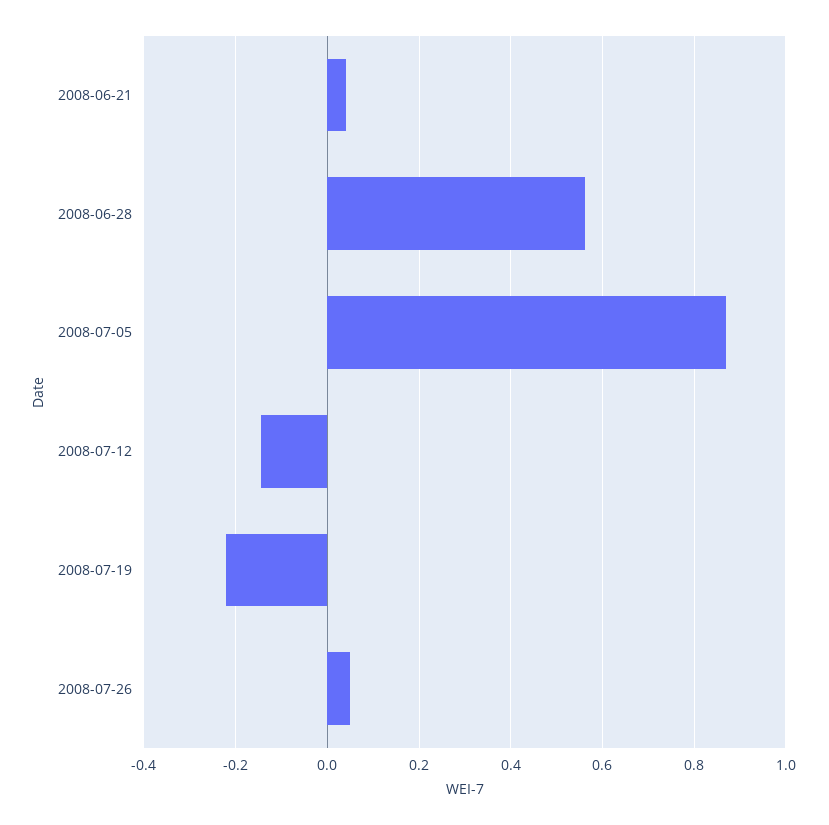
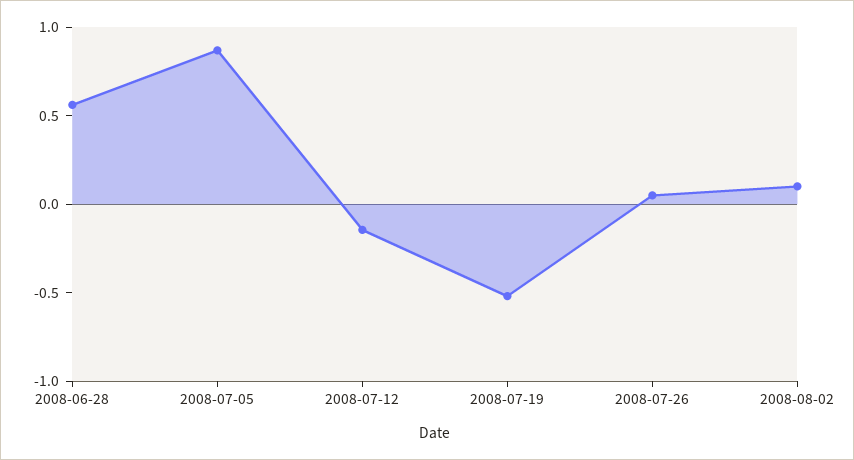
2008-06-21: 0.04 -> none
2008-07-19: -0.22 -> -0.5
2008-08-02: none -> 0.1

